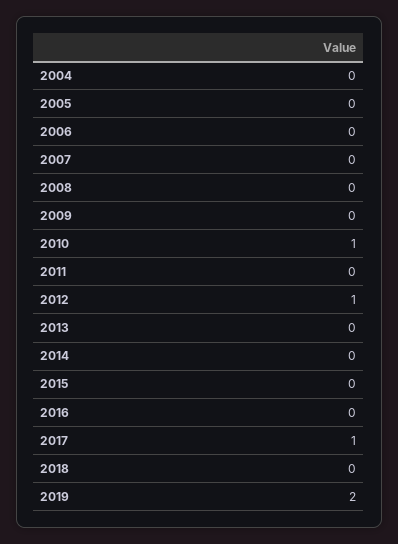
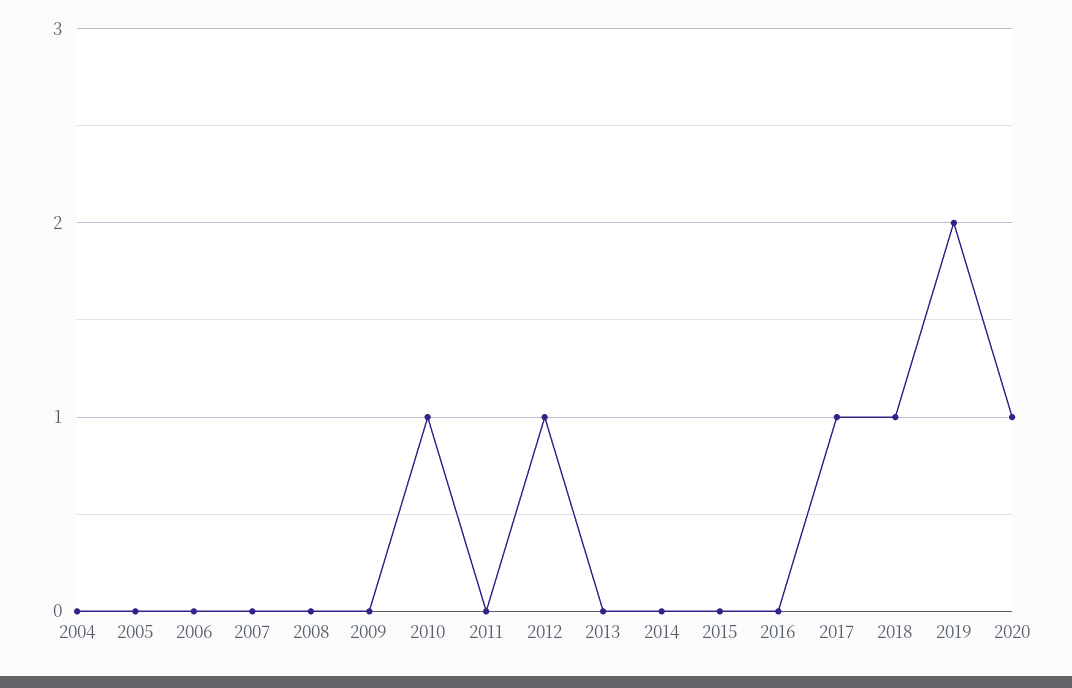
2018: 0 -> 1
2020: none -> 1

